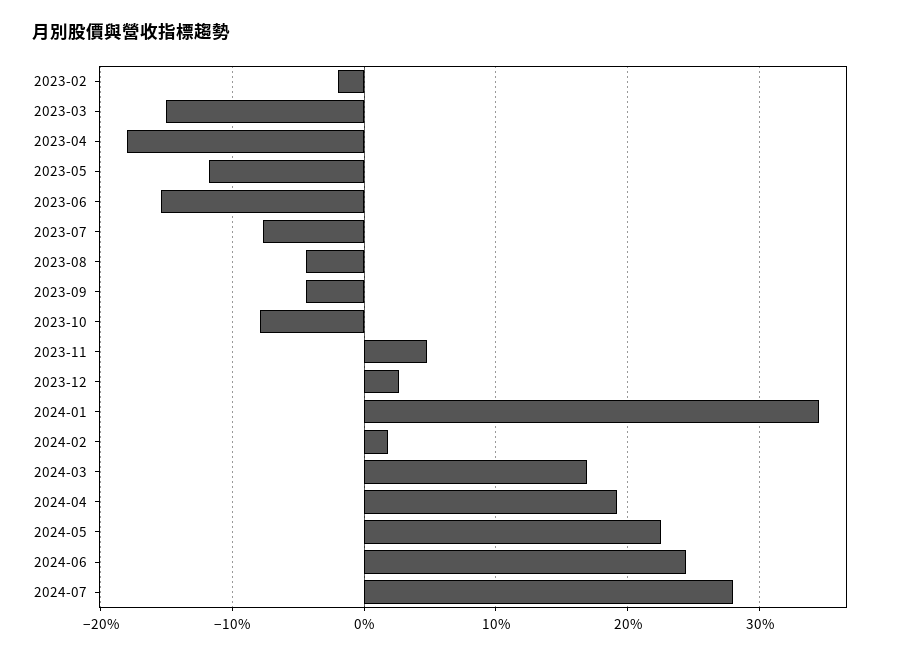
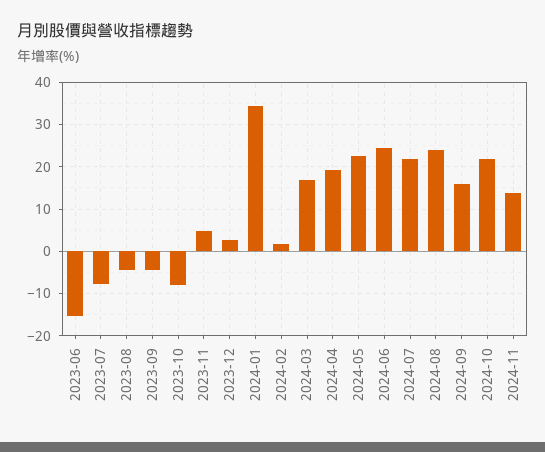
2023-02: -2 -> none
2023-03: -15 -> none
2023-04: -18 -> none
2023-05: -12 -> none
2024-07: 28 -> 22
2024-08: none -> 24
2024-09: none -> 16
2024-10: none -> 22
2024-11: none -> 14

